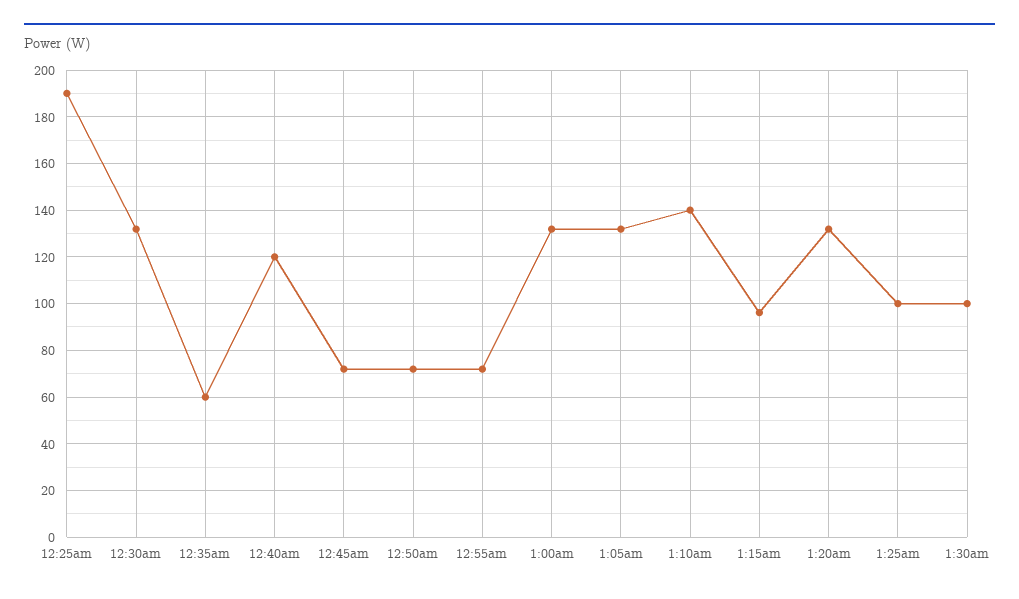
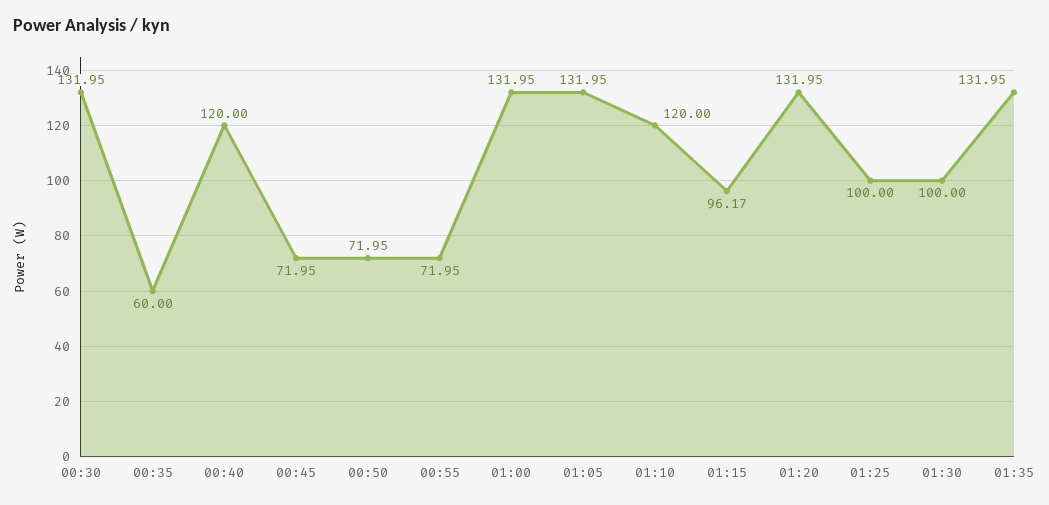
12:25am: 190 -> none
1:10am: 140 -> 120
01:35: none -> 131.95

